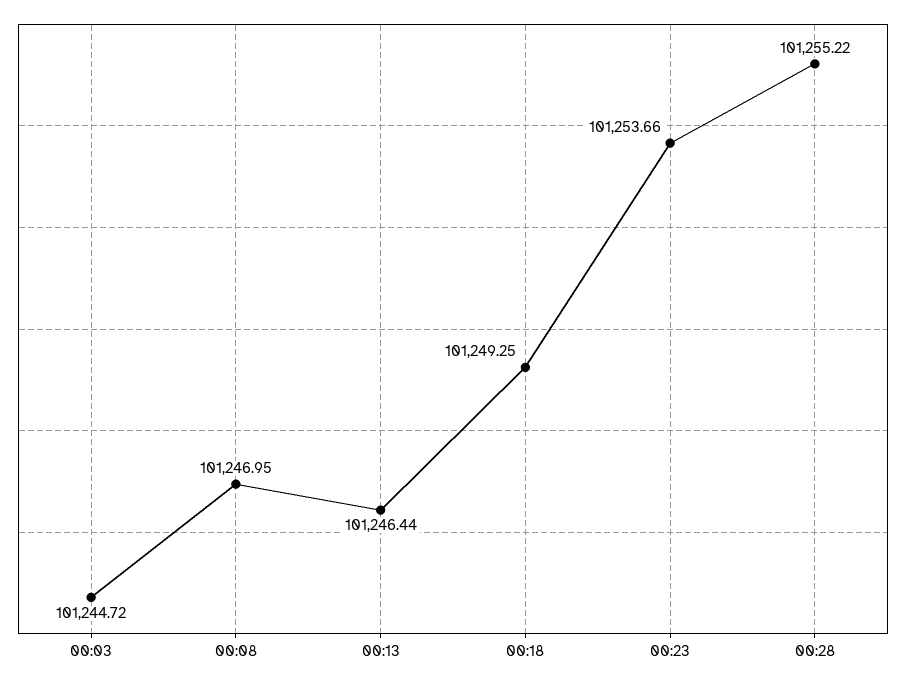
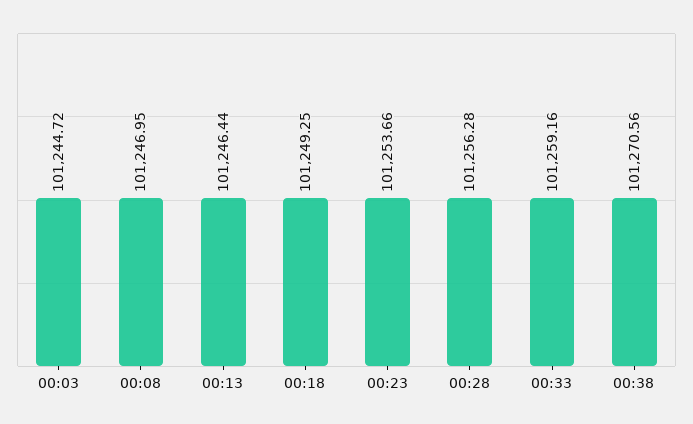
00:28: 101255.22 -> 101256.28
00:33: none -> 101259.16
00:38: none -> 101270.56

